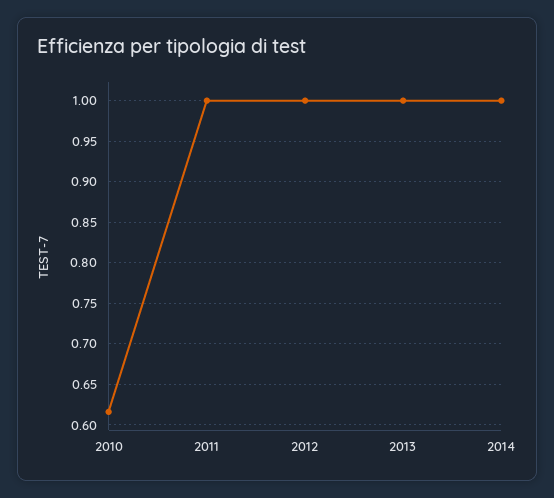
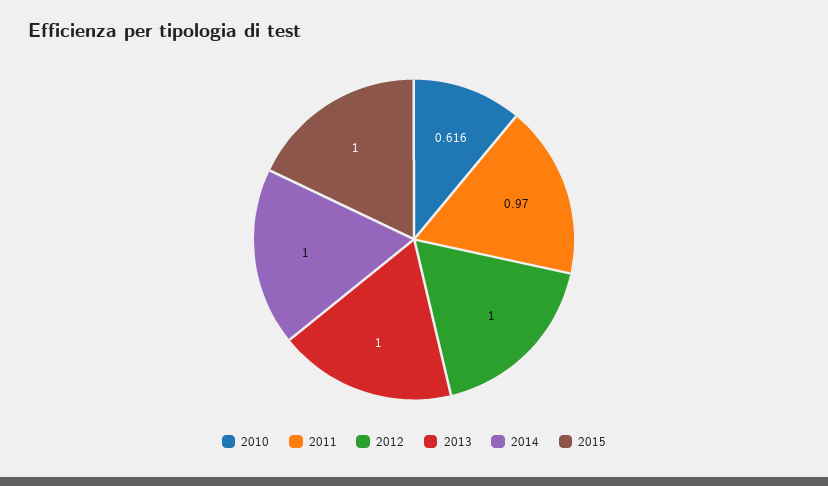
2011: 1 -> 0.97
2015: none -> 1

